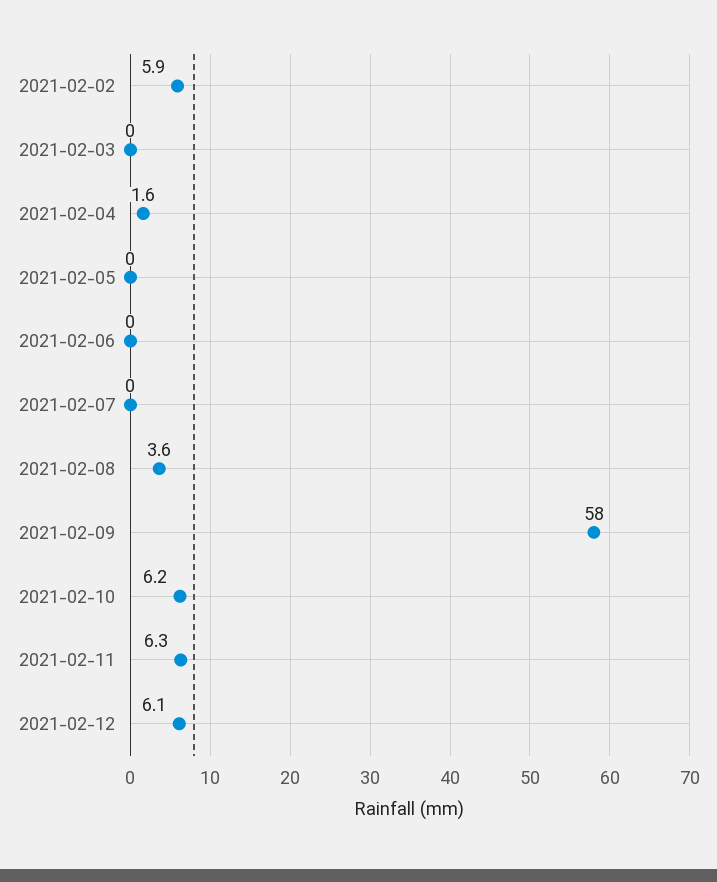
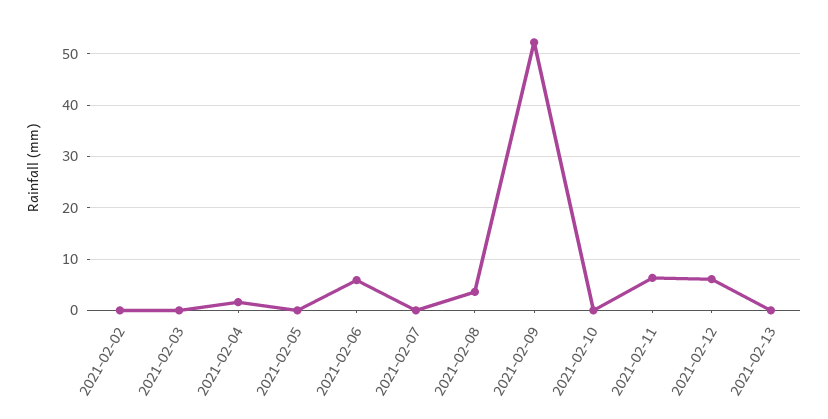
2021-02-02: 5.9 -> 0
2021-02-06: 0 -> 6
2021-02-09: 58 -> 52
2021-02-10: 6.2 -> 0
2021-02-13: none -> 0

